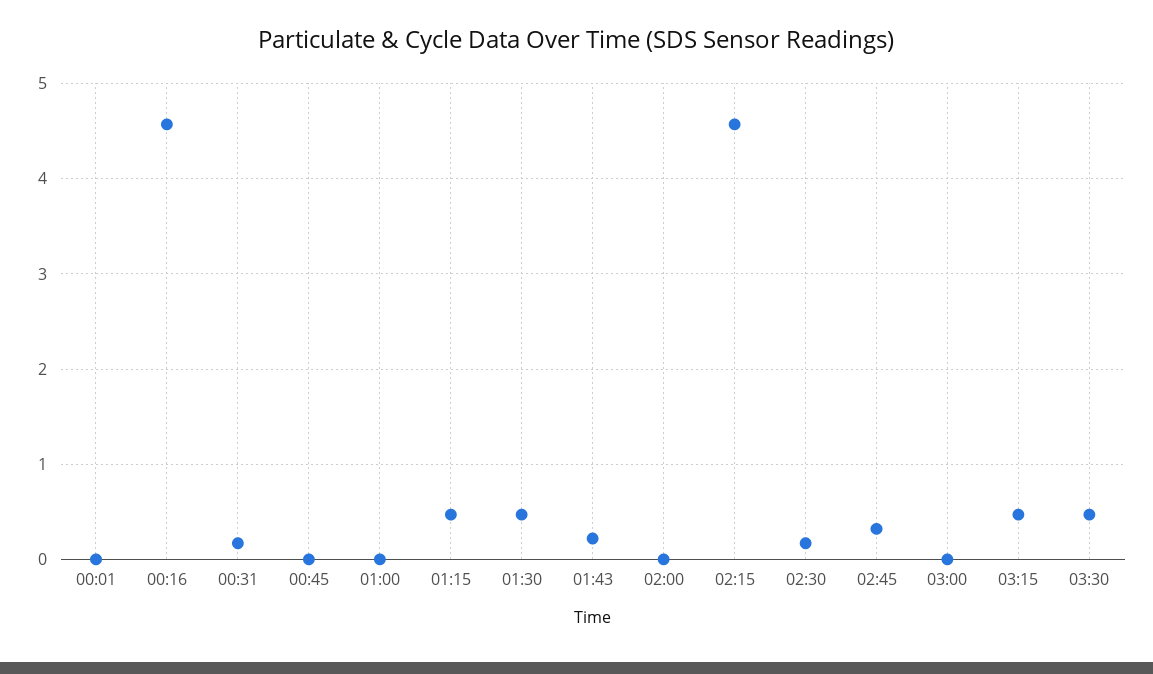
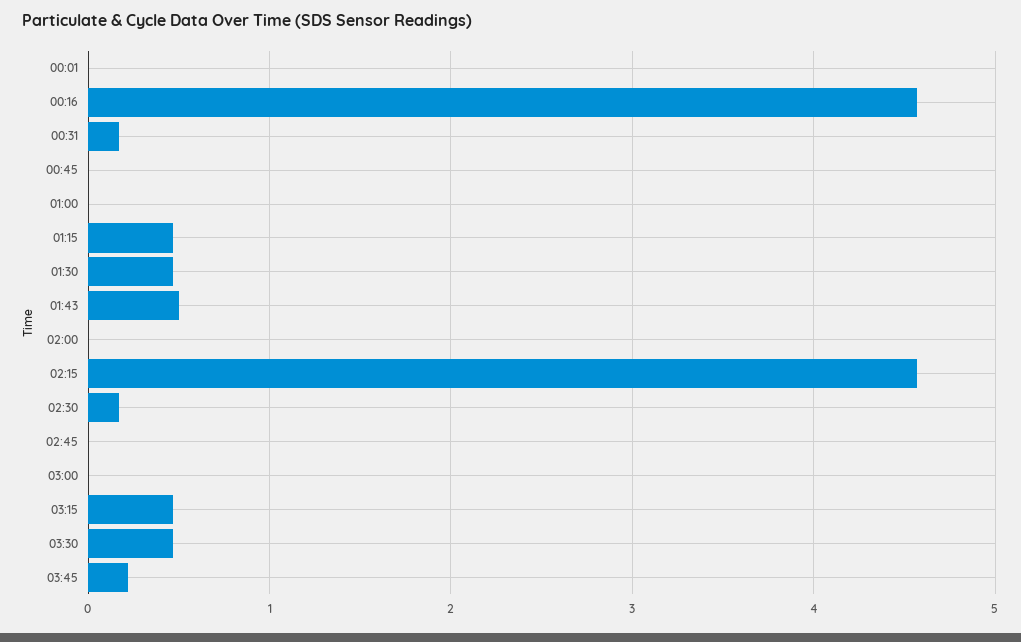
01:43: 0.2 -> 0.5
02:45: 0.3 -> 0
03:45: none -> 0.2

